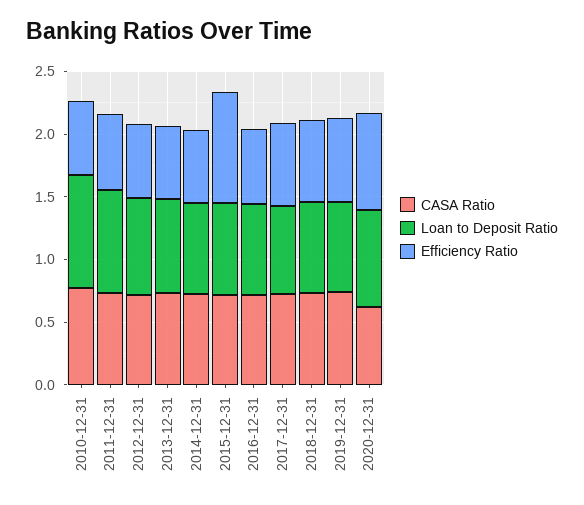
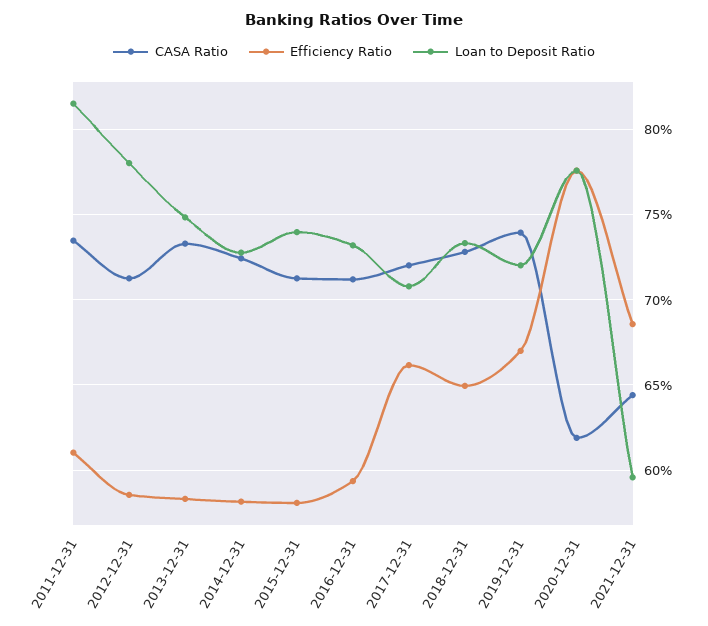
CASA Ratio, 2010-12-31: 0.8 -> none
Loan to Deposit Ratio, 2010-12-31: 0.9 -> none
Efficiency Ratio, 2010-12-31: 0.6 -> none
Efficiency Ratio, 2015-12-31: 0.9 -> 0.58
CASA Ratio, 2021-12-31: none -> 0.645
Efficiency Ratio, 2021-12-31: none -> 0.685
Loan to Deposit Ratio, 2021-12-31: none -> 0.595

